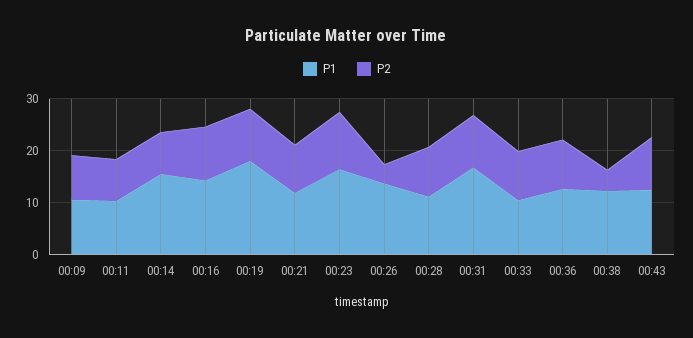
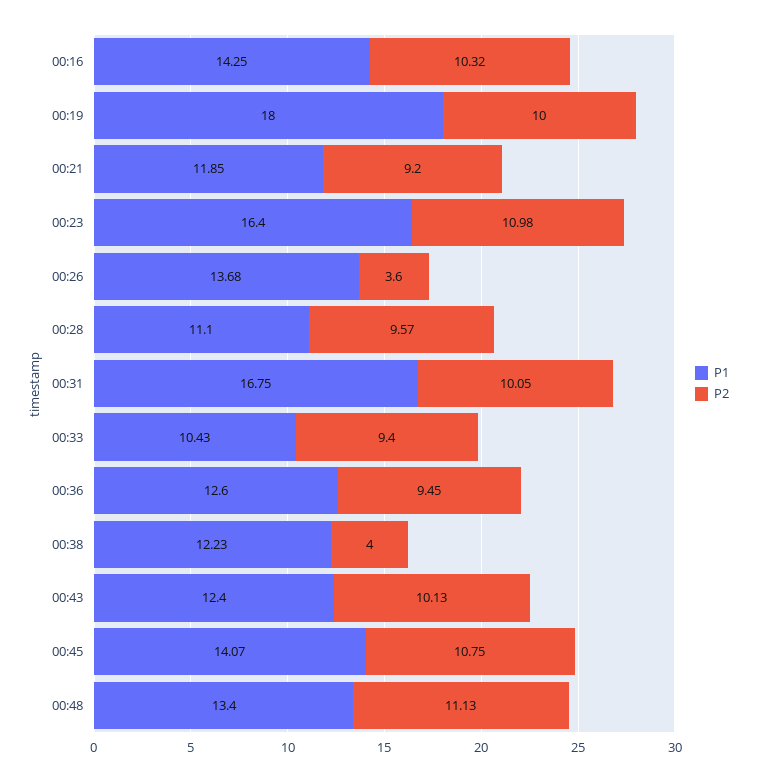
P1, 00:09: 10 -> none
P2, 00:09: 8 -> none
P1, 00:11: 10 -> none
P2, 00:11: 8 -> none
P1, 00:14: 16 -> none
P2, 00:14: 8 -> none
P1, 00:45: none -> 14.07
P2, 00:45: none -> 10.75
P1, 00:48: none -> 13.4
P2, 00:48: none -> 11.13

